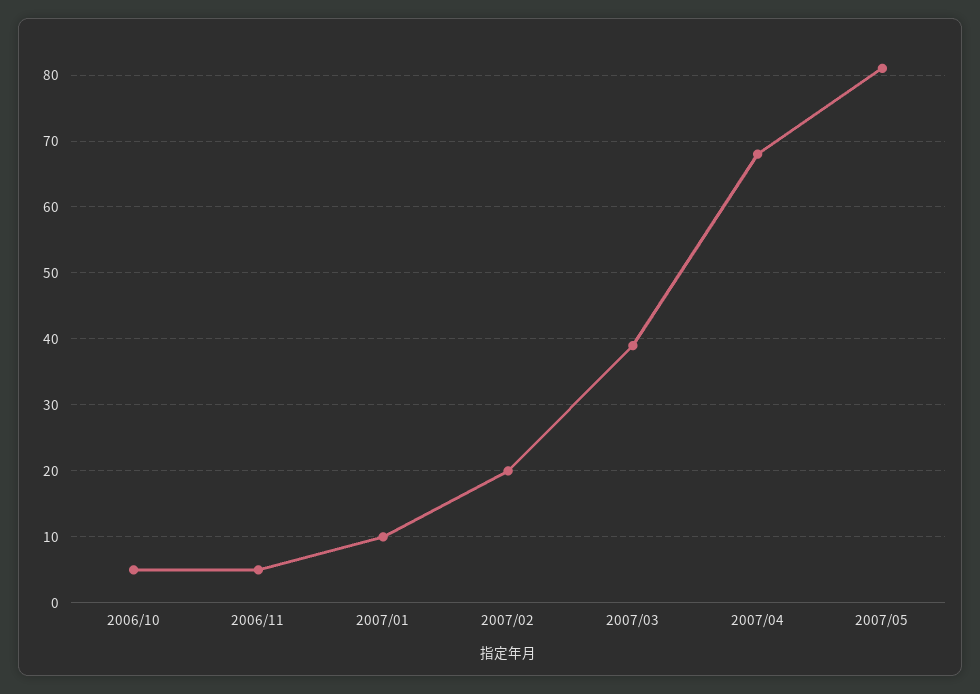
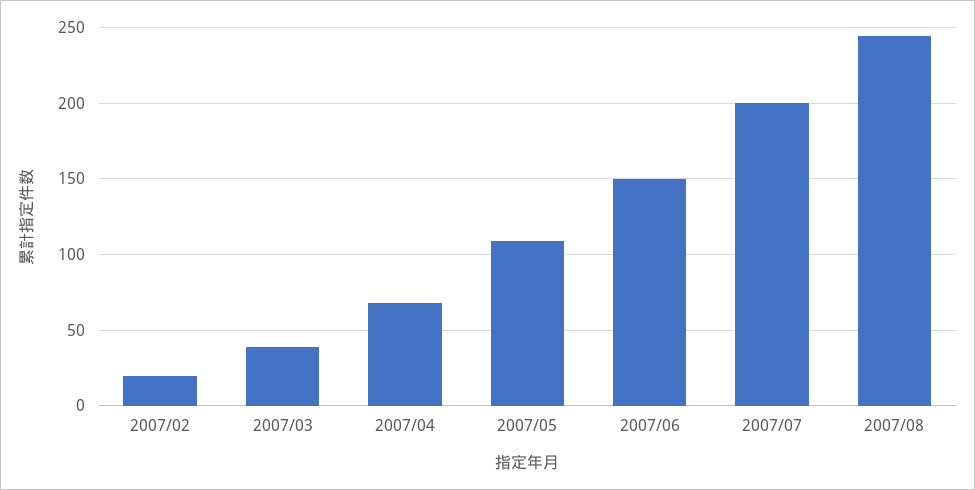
2006/10: 5 -> none
2006/11: 5 -> none
2007/01: 10 -> none
2007/05: 81 -> 110
2007/06: none -> 150
2007/07: none -> 200
2007/08: none -> 245

